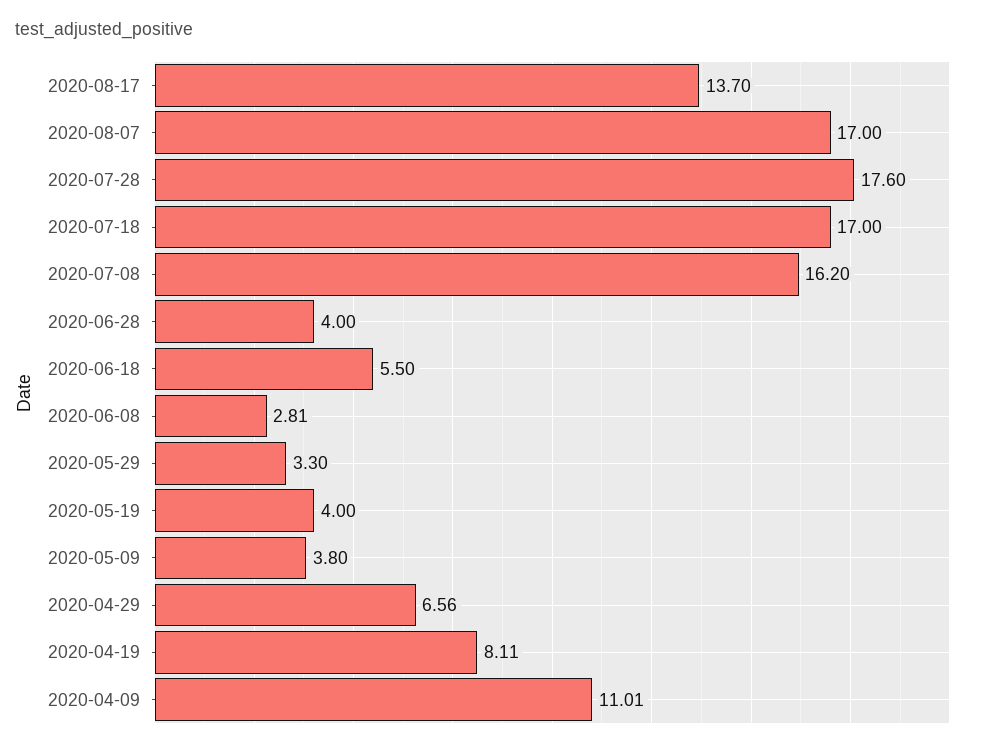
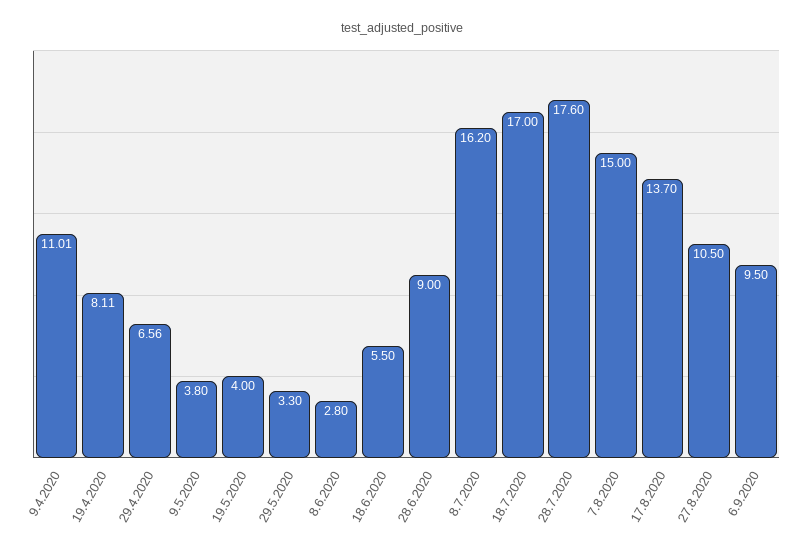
2020-08-07: 17 -> 15
2020-06-28: 4 -> 9
2020-06-08: 2.81 -> 2.8
27.8.2020: none -> 10.5
6.9.2020: none -> 9.5

